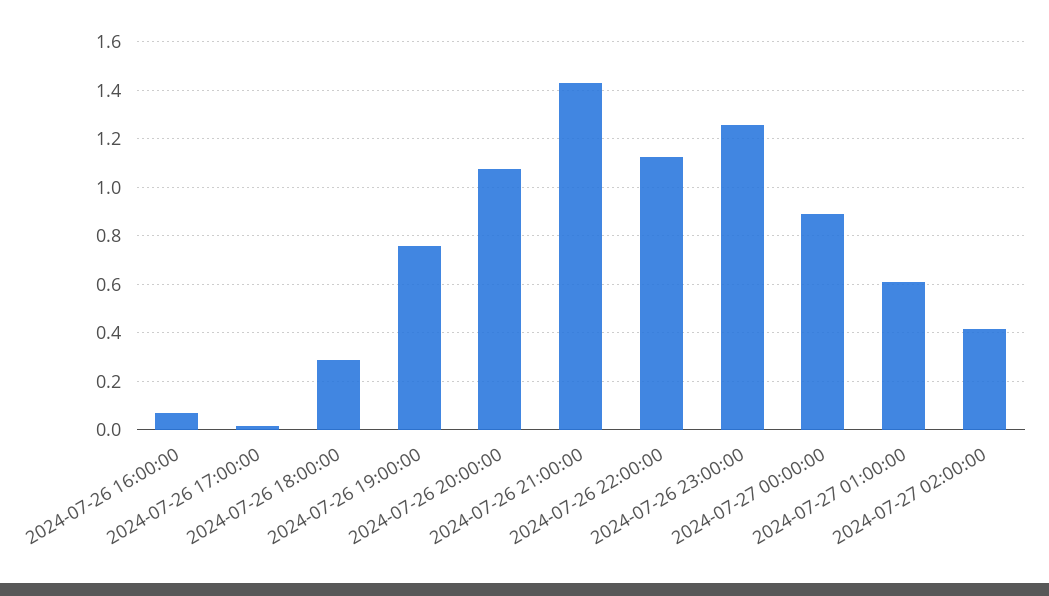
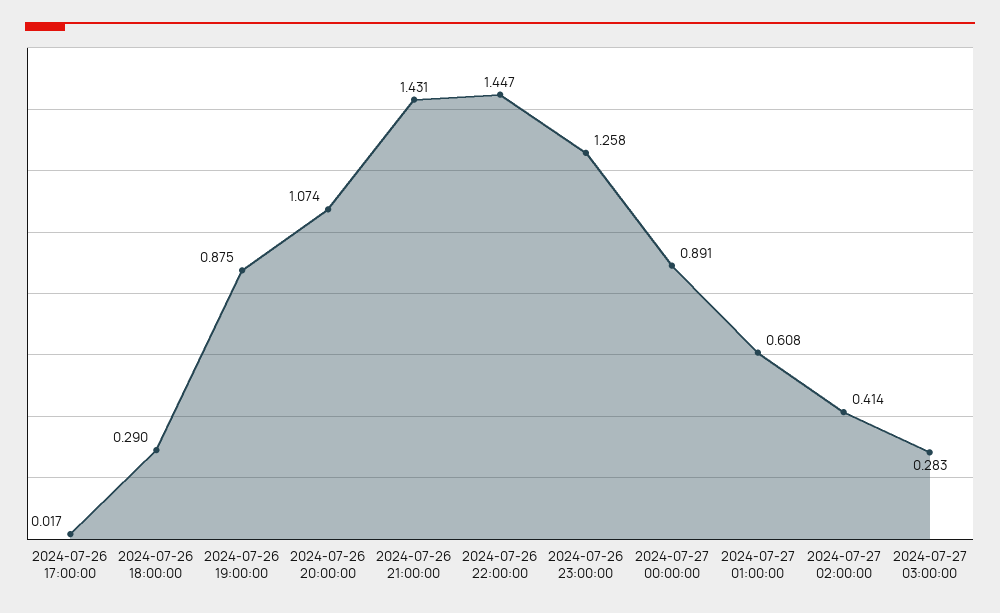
2024-07-26 16:00:00: 0.075 -> none
2024-07-26 19:00:00: 0.75 -> 0.875
2024-07-26 22:00:00: 1.125 -> 1.447
2024-07-27 03:00:00: none -> 0.283

